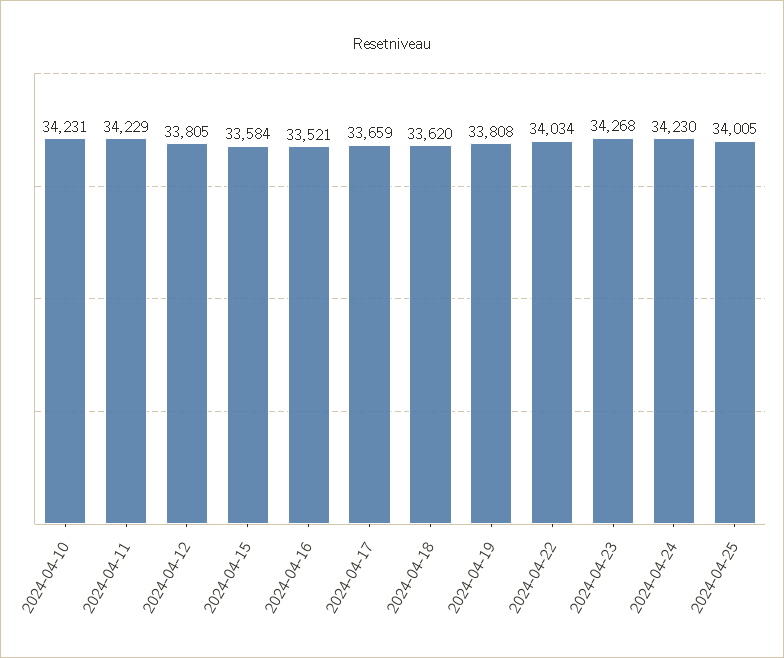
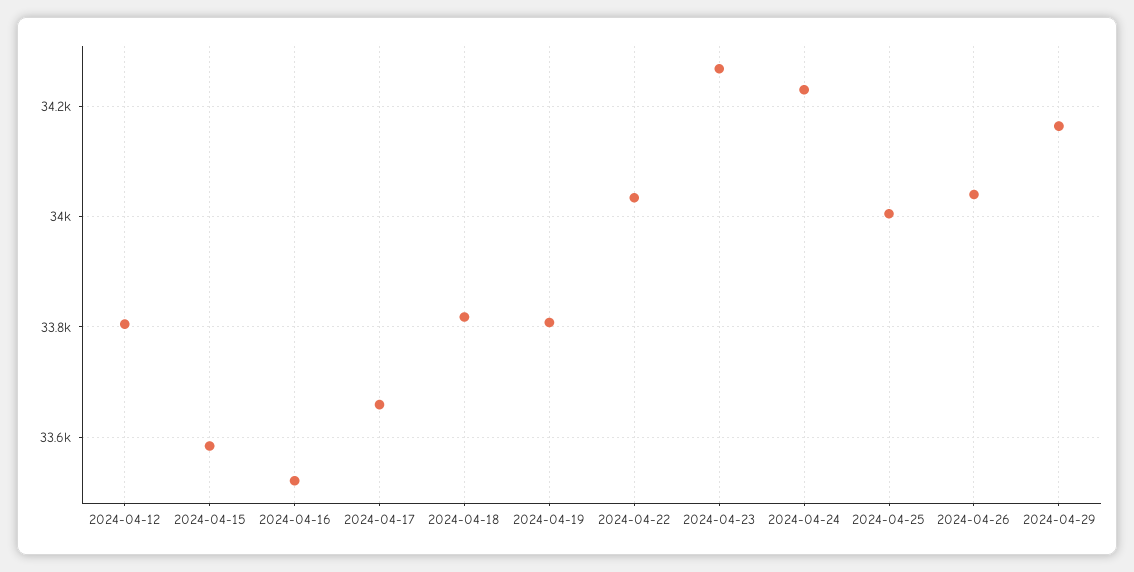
2024-04-10: 34231 -> none
2024-04-11: 34229 -> none
2024-04-18: 33620 -> 33820
2024-04-26: none -> 34040
2024-04-29: none -> 34160

